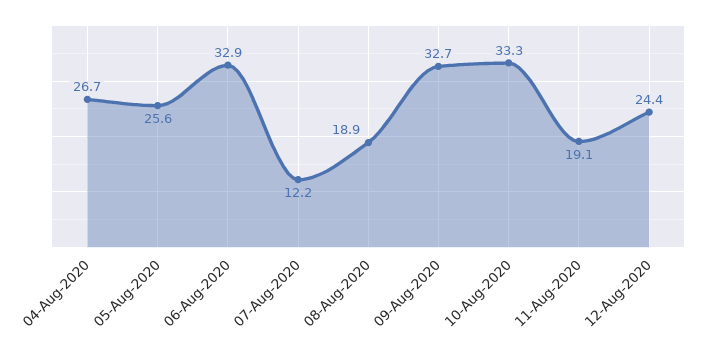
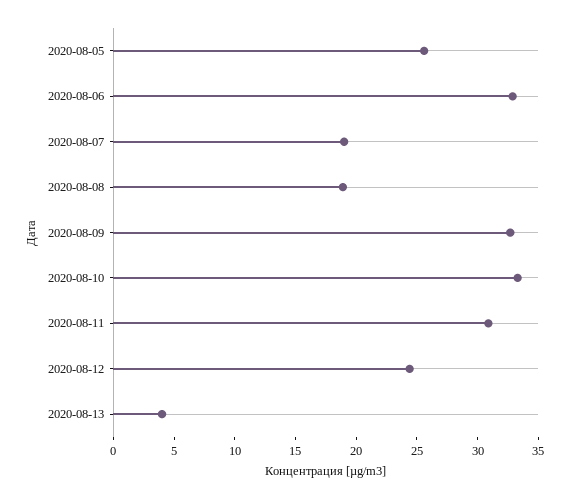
04-Aug-2020: 26.7 -> none
07-Aug-2020: 12.2 -> 19
11-Aug-2020: 19.1 -> 31
2020-08-13: none -> 4

